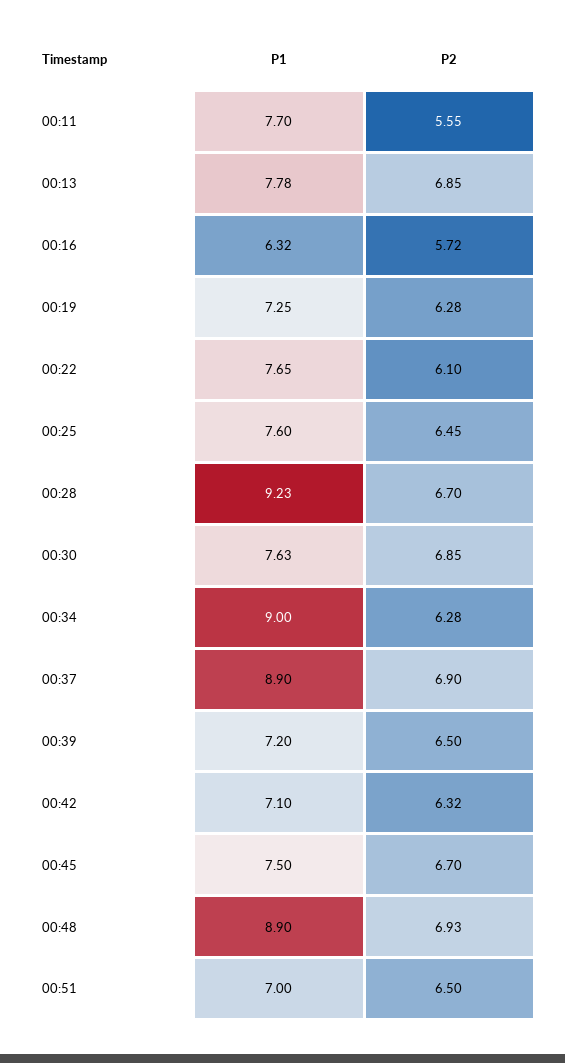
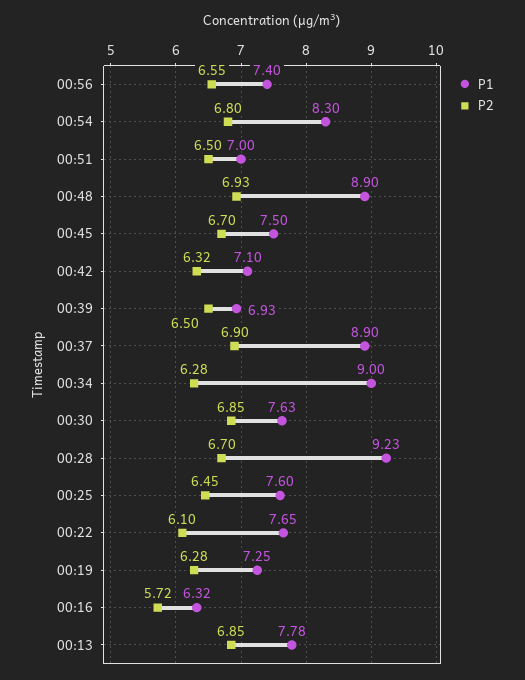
P1, 00:11: 7.7 -> none
P2, 00:11: 5.55 -> none
P1, 00:39: 7.2 -> 6.93
P1, 00:56: none -> 7.4
P2, 00:56: none -> 6.55
P1, 00:54: none -> 8.3
P2, 00:54: none -> 6.8

